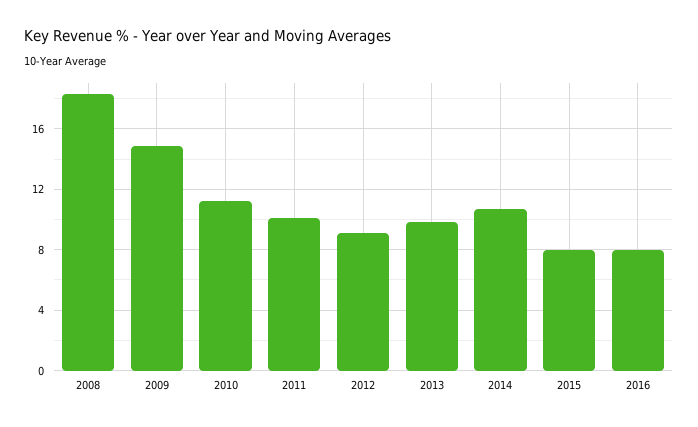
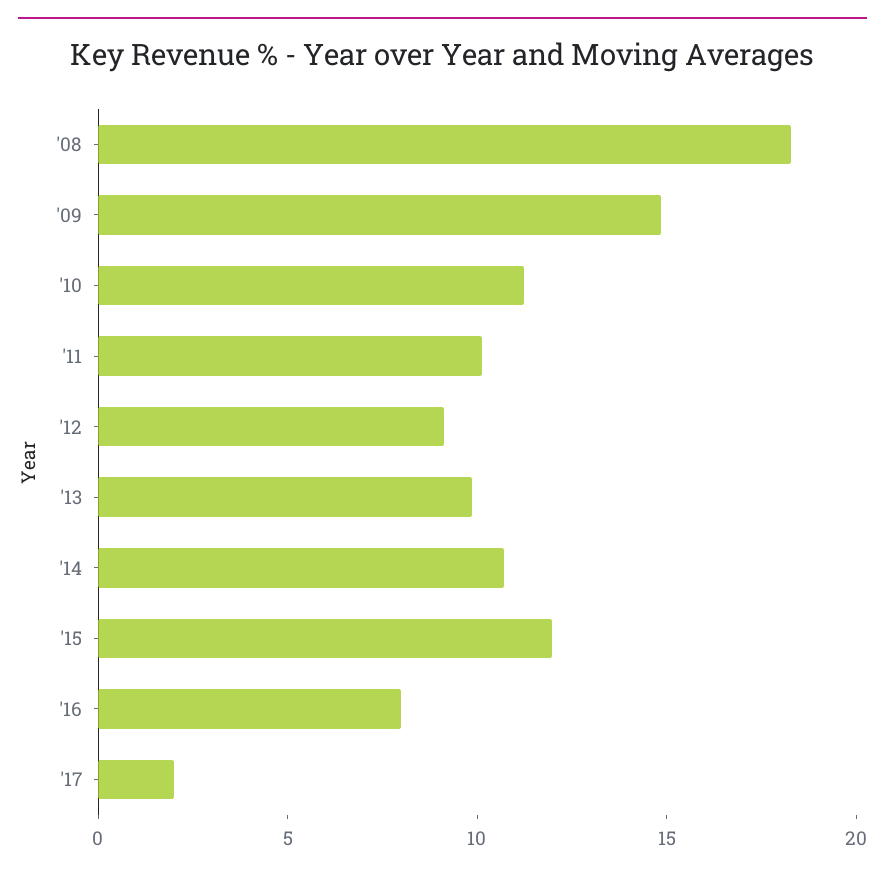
2015: 8 -> 12
'17: none -> 2

